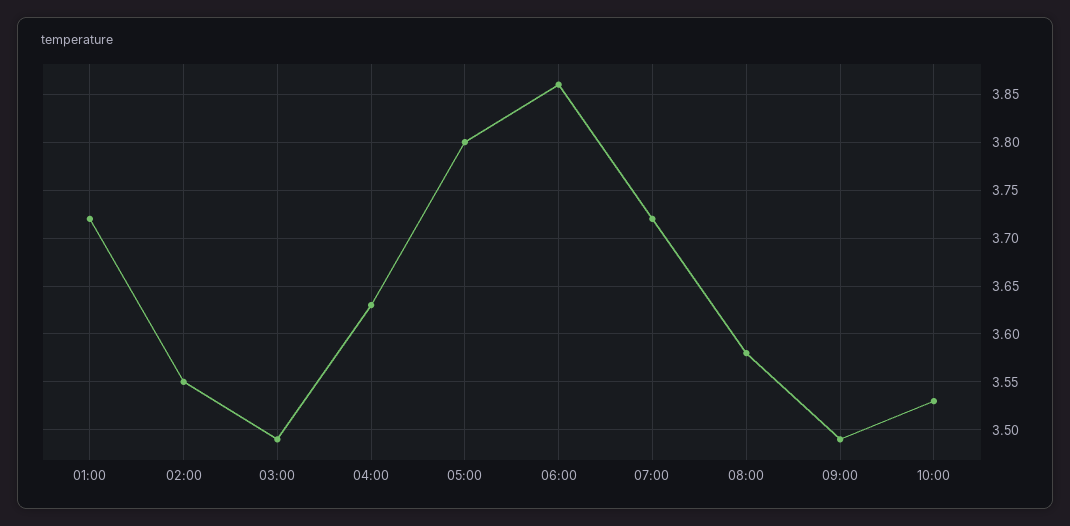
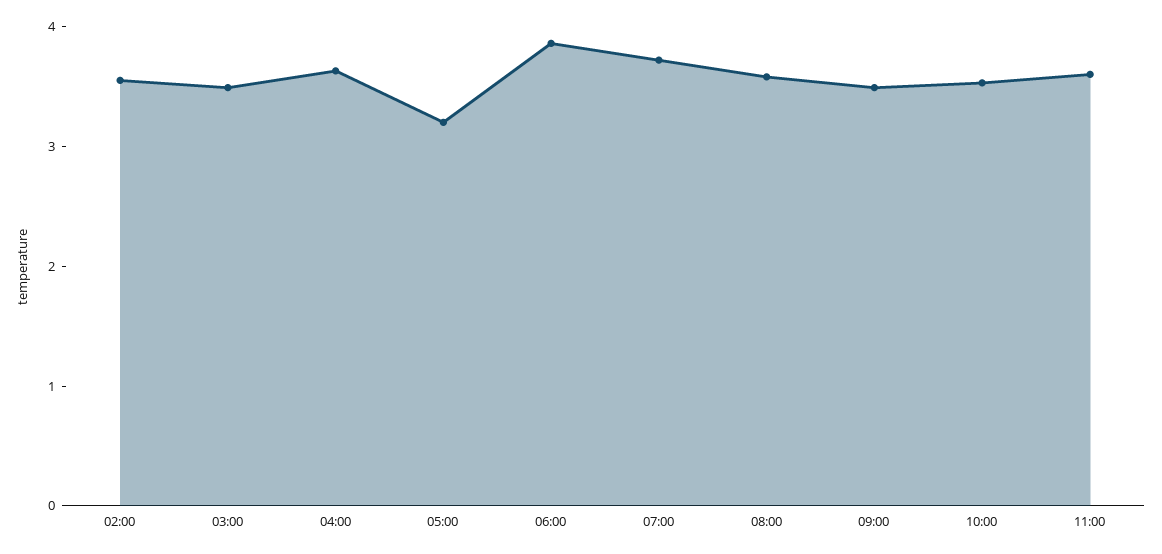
01:00: 3.72 -> none
05:00: 3.8 -> 3.2
11:00: none -> 3.6

